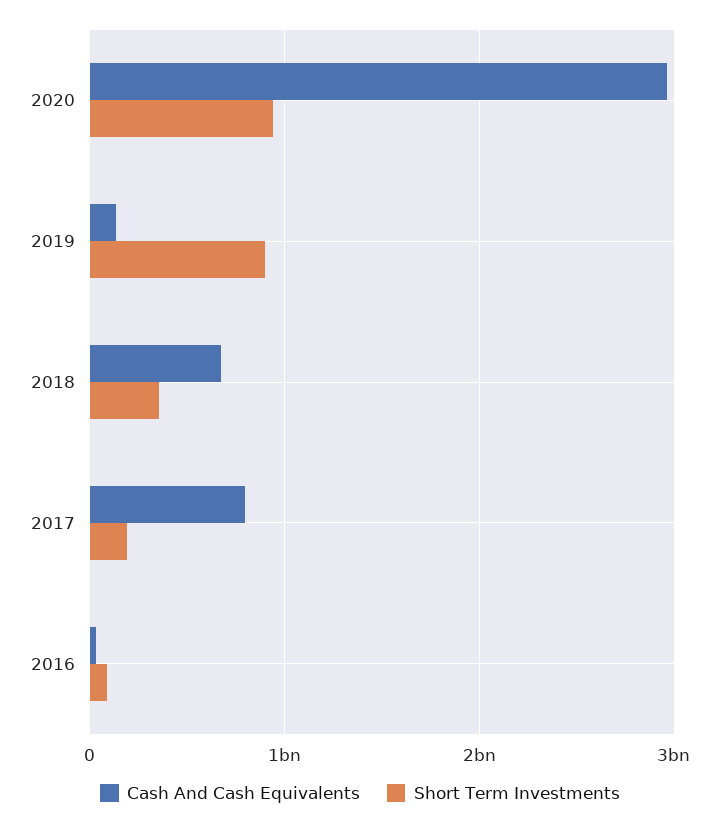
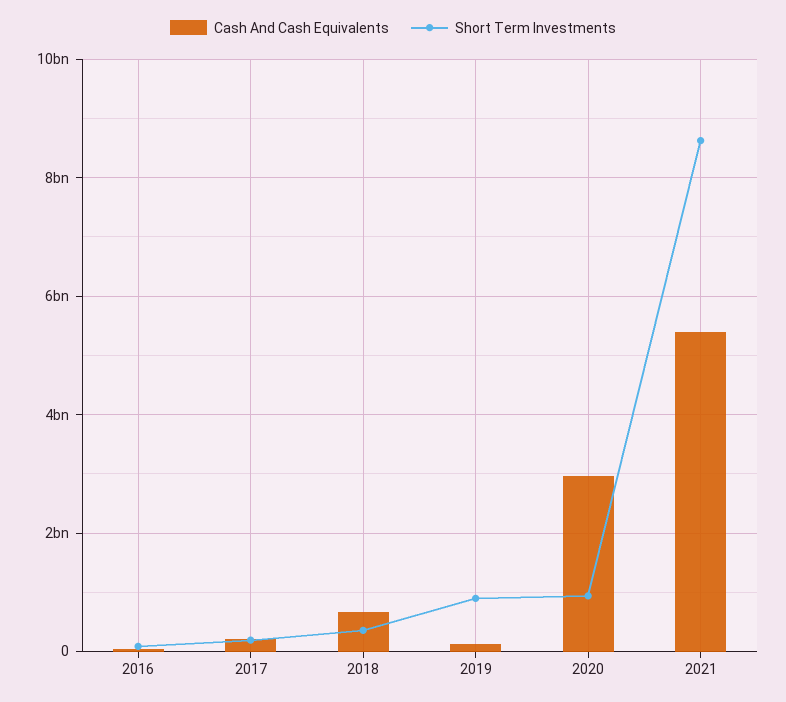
Cash And Cash Equivalents, 2017: 800000000 -> 200000000
Cash And Cash Equivalents, 2021: none -> 5400000000
Short Term Investments, 2021: none -> 8600000000

